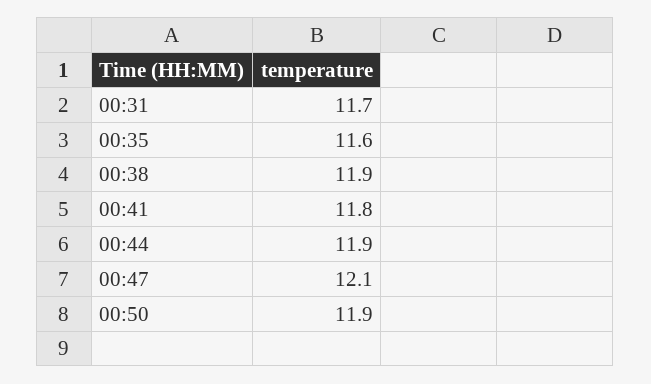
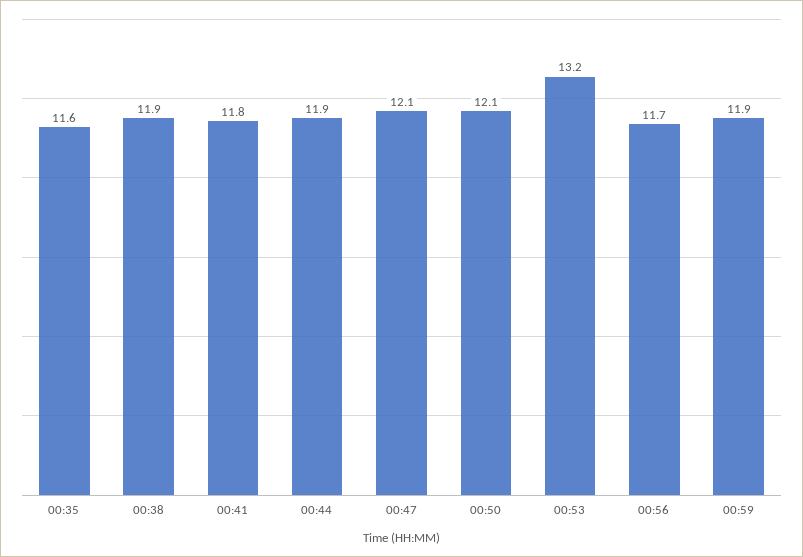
00:31: 11.7 -> none
00:50: 11.9 -> 12.1
00:53: none -> 13.2
00:56: none -> 11.7
00:59: none -> 11.9

